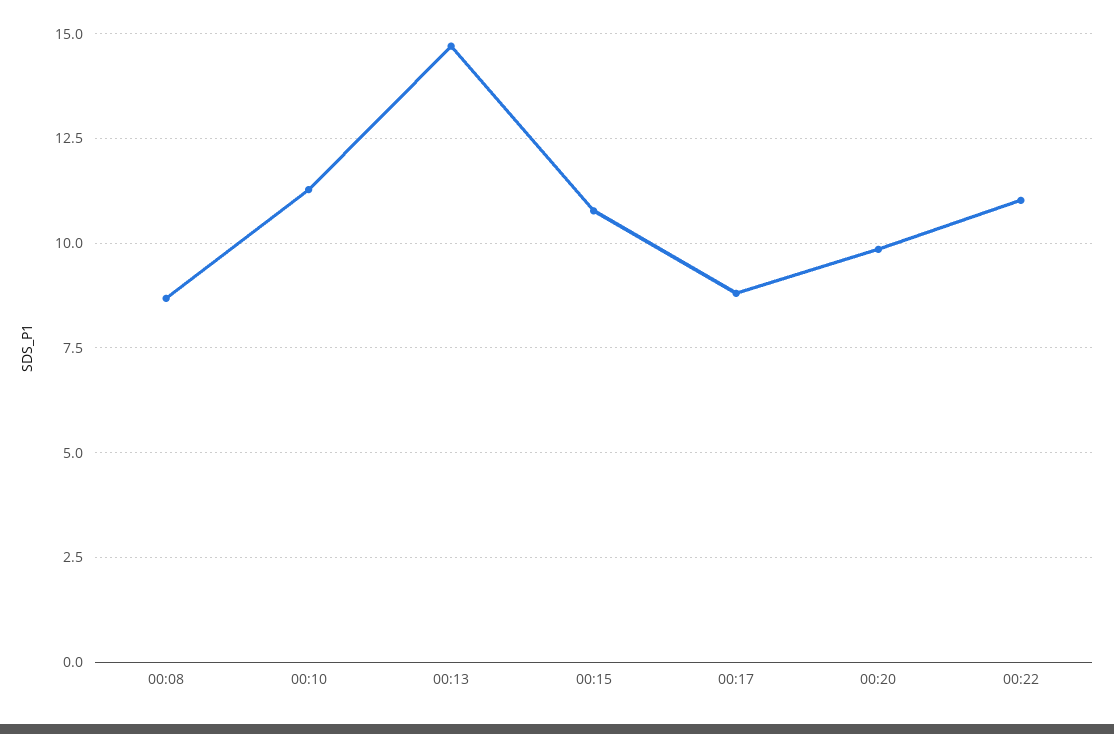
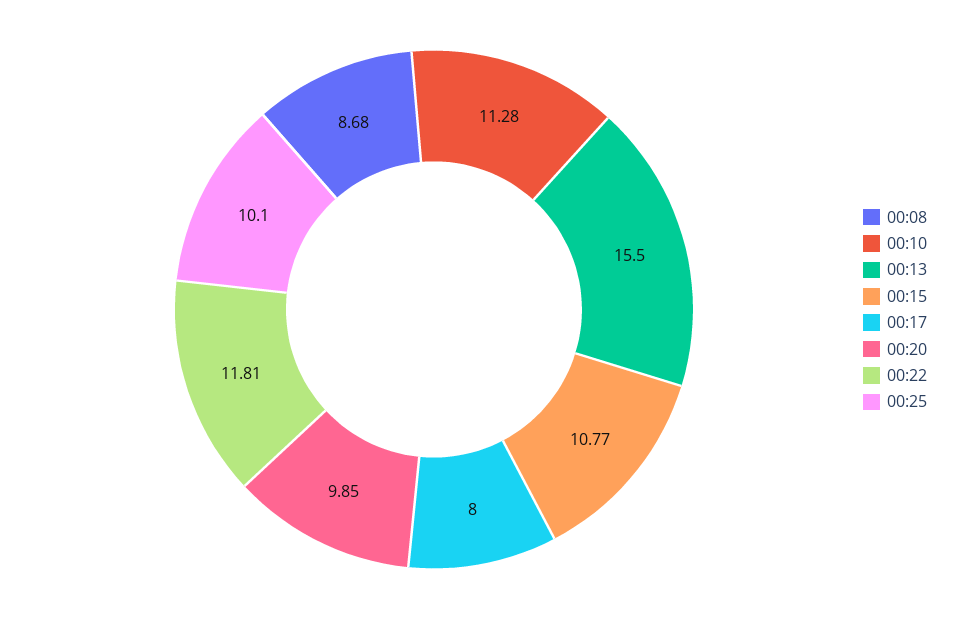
00:13: 14.75 -> 15.5
00:17: 8.75 -> 8
00:22: 11 -> 11.81
00:25: none -> 10.1

